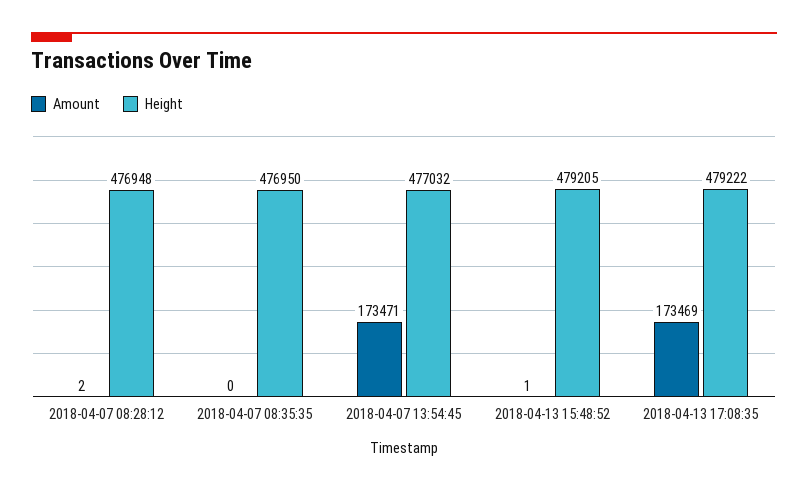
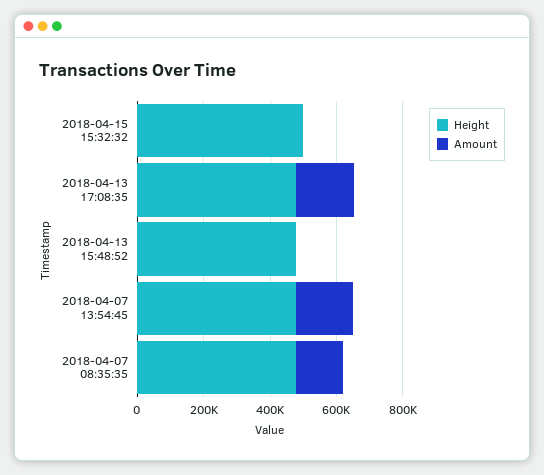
Amount, 2018-04-07 08:28:12: 2 -> none
Height, 2018-04-07 08:28:12: 476948 -> none
Amount, 2018-04-07 08:35:35: 0 -> 150000
Height, 2018-04-15 15:32:32: none -> 500000
Amount, 2018-04-15 15:32:32: none -> 0

